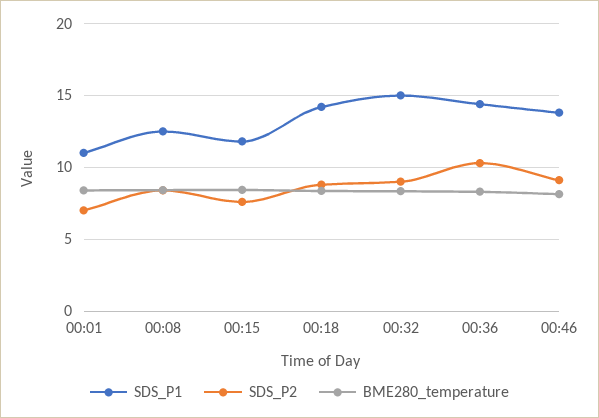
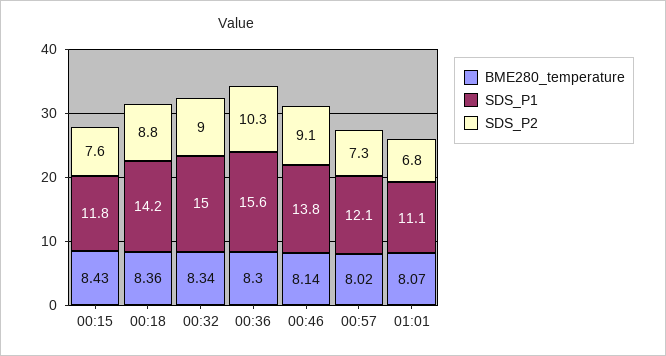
SDS_P1, 00:01: 11 -> none
SDS_P2, 00:01: 7 -> none
BME280_temperature, 00:01: 8.5 -> none
SDS_P1, 00:08: 12.5 -> none
SDS_P2, 00:08: 8.5 -> none
BME280_temperature, 00:08: 8.5 -> none
SDS_P1, 00:36: 14.5 -> 15.6
BME280_temperature, 00:57: none -> 8.02
SDS_P1, 00:57: none -> 12.1
SDS_P2, 00:57: none -> 7.3
BME280_temperature, 01:01: none -> 8.07
SDS_P1, 01:01: none -> 11.1
SDS_P2, 01:01: none -> 6.8

